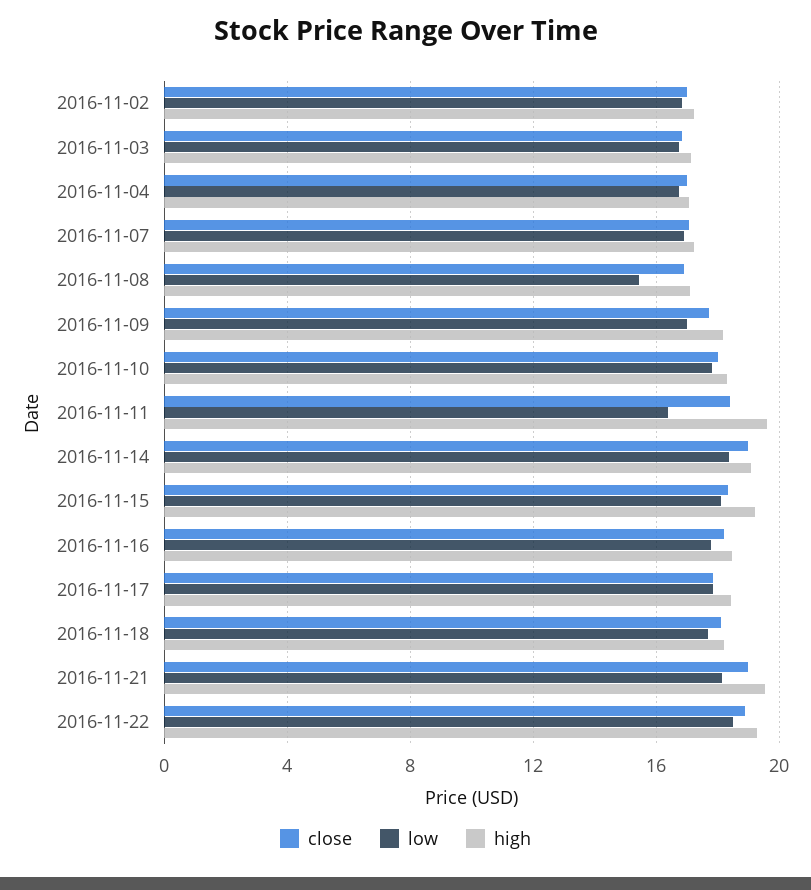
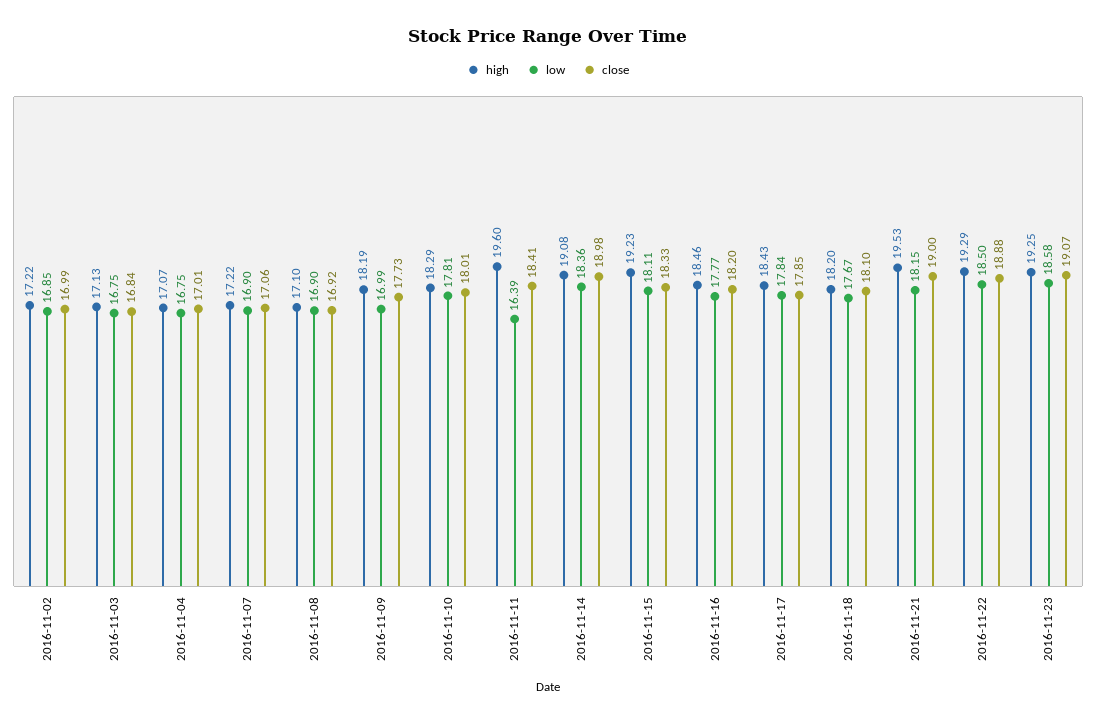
low, 2016-11-08: 15.5 -> 16.9
high, 2016-11-23: none -> 19.25
low, 2016-11-23: none -> 18.58
close, 2016-11-23: none -> 19.07

